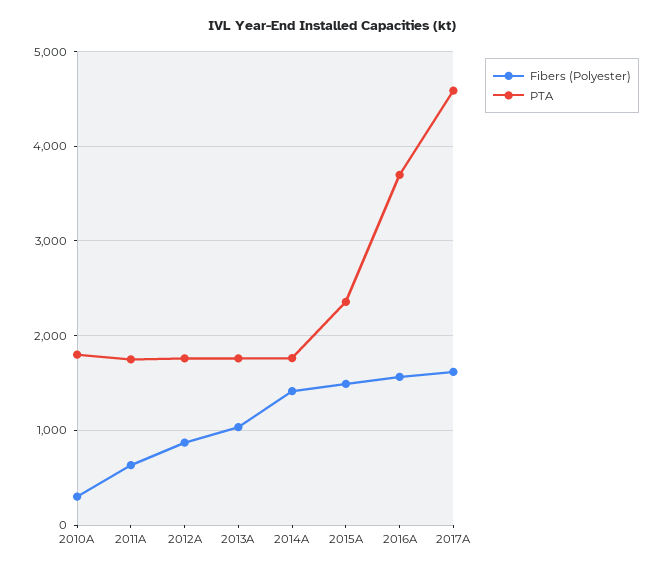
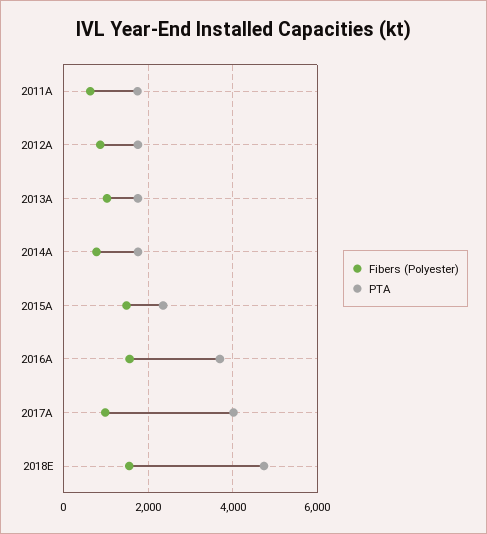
Fibers (Polyester), 2010A: 300 -> none
PTA, 2010A: 1800 -> none
Fibers (Polyester), 2014A: 1400 -> 800
Fibers (Polyester), 2017A: 1600 -> 1000
PTA, 2017A: 4600 -> 4000
Fibers (Polyester), 2018E: none -> 1600
PTA, 2018E: none -> 4800

